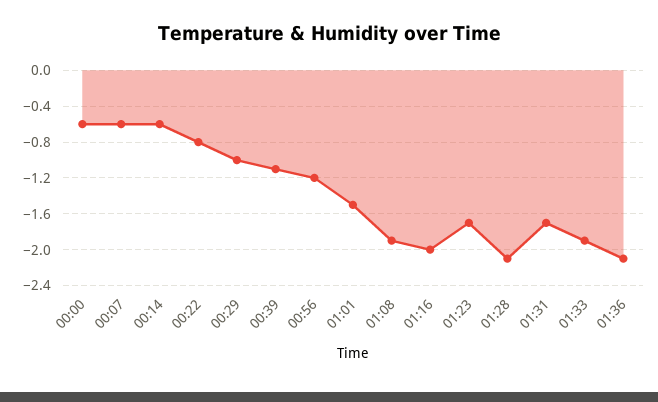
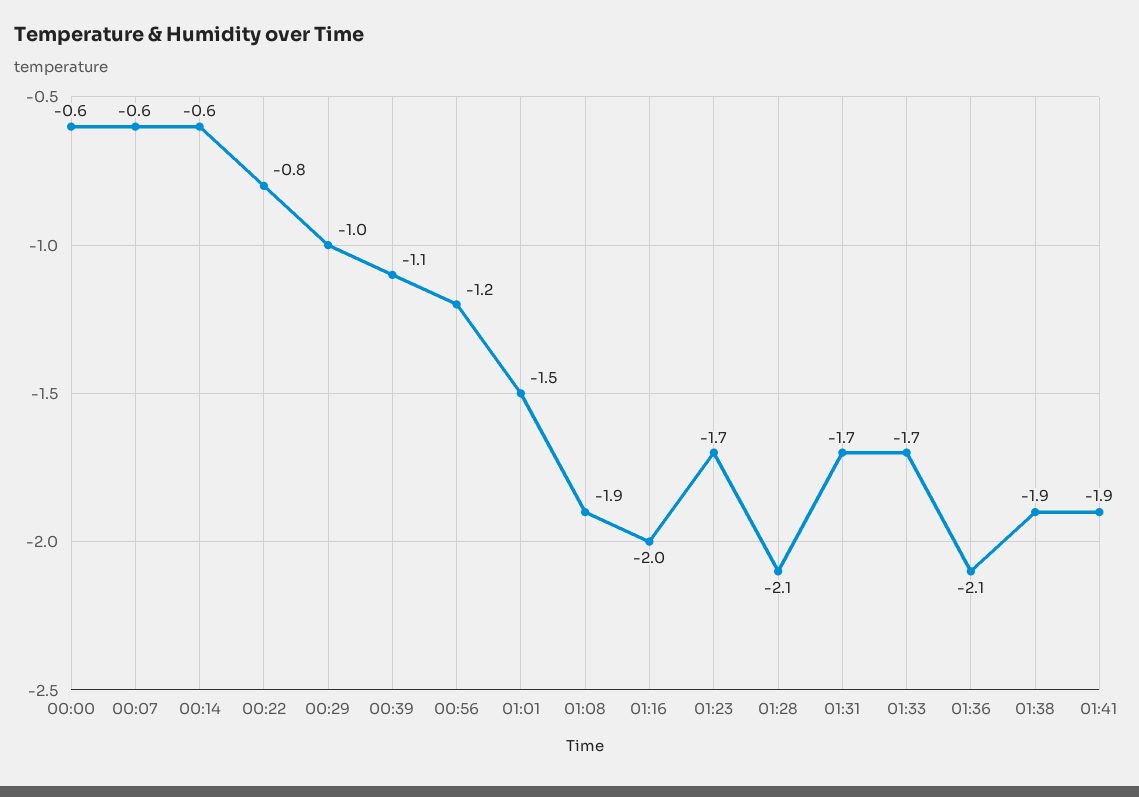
01:33: -1.9 -> -1.7
01:38: none -> -1.9
01:41: none -> -1.9

